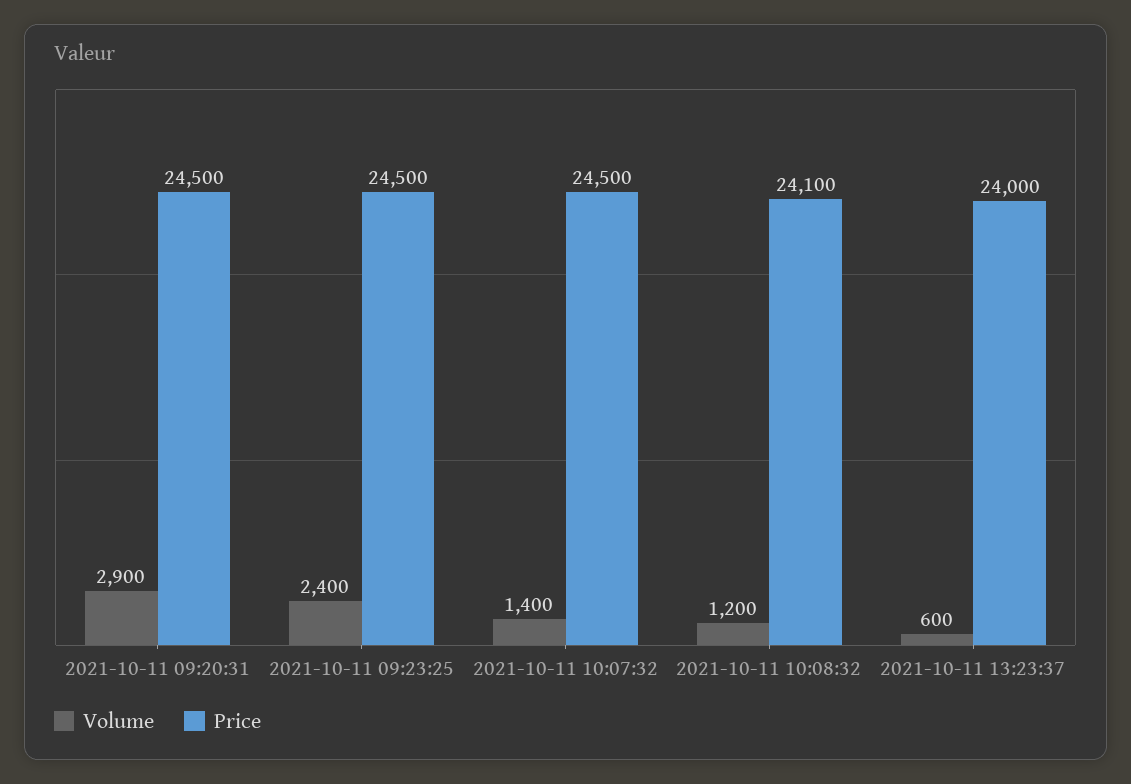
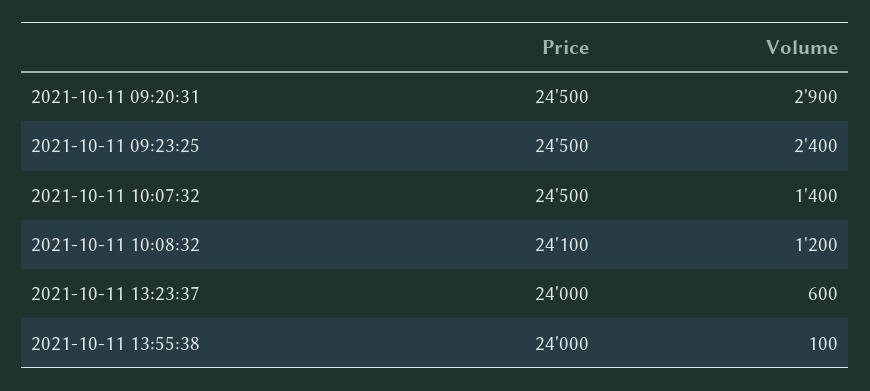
Price, 2021-10-11 13:55:38: none -> 24000
Volume, 2021-10-11 13:55:38: none -> 100

